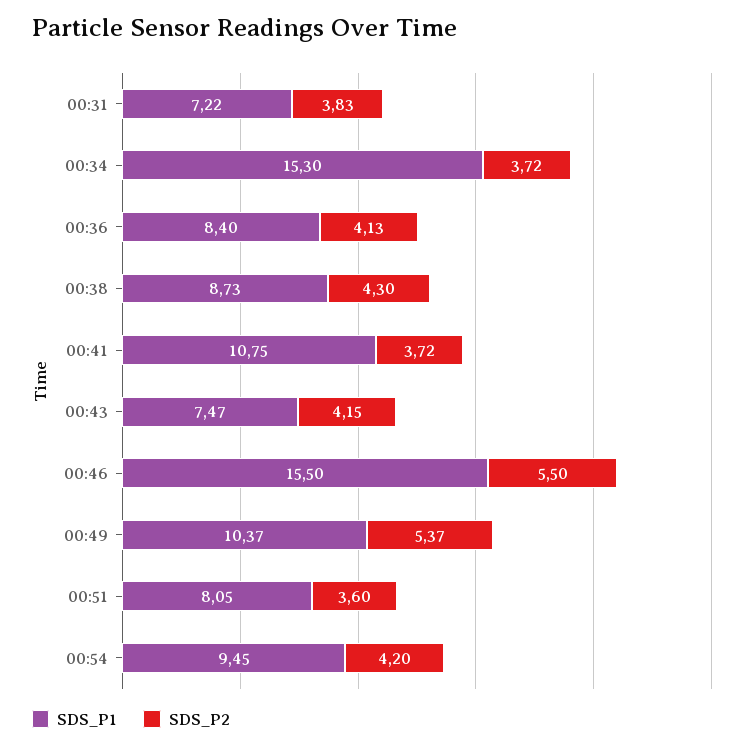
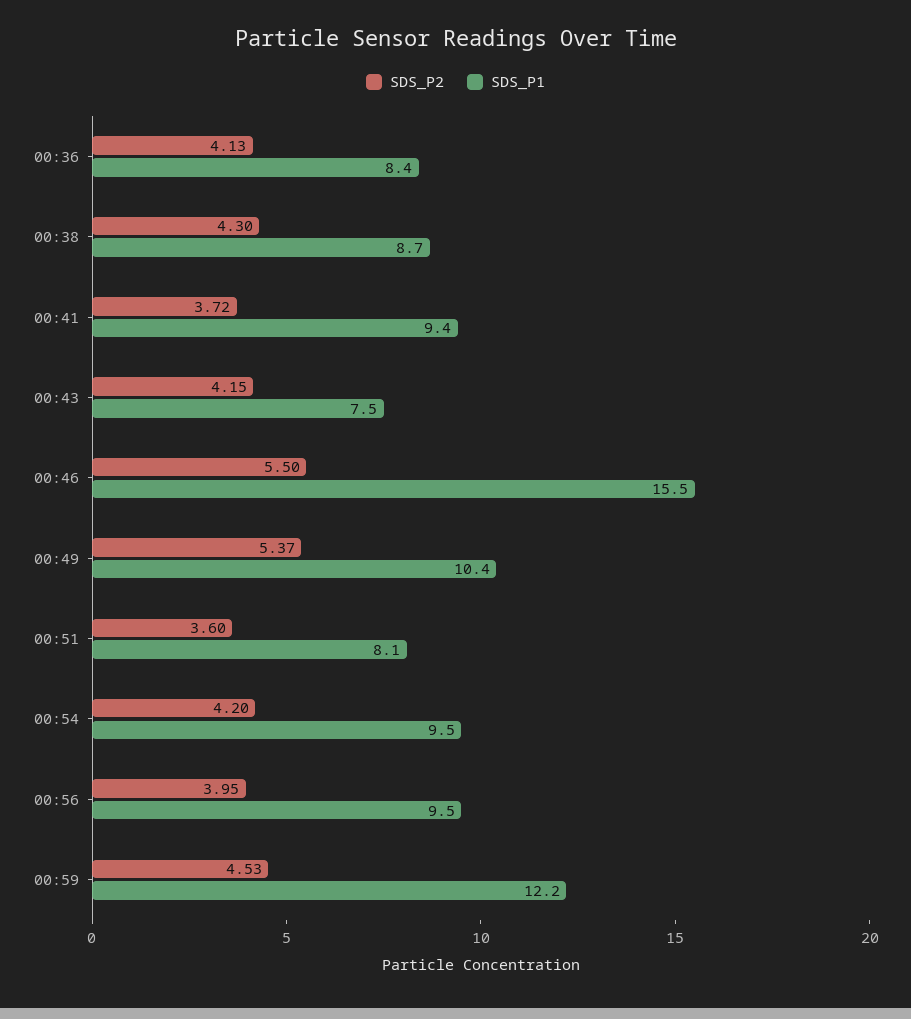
SDS_P1, 00:31: 7.22 -> none
SDS_P2, 00:31: 3.83 -> none
SDS_P1, 00:34: 15.3 -> none
SDS_P2, 00:34: 3.72 -> none
SDS_P1, 00:41: 10.75 -> 9.4
SDS_P2, 00:56: none -> 3.95
SDS_P1, 00:56: none -> 9.5
SDS_P2, 00:59: none -> 4.53
SDS_P1, 00:59: none -> 12.2

